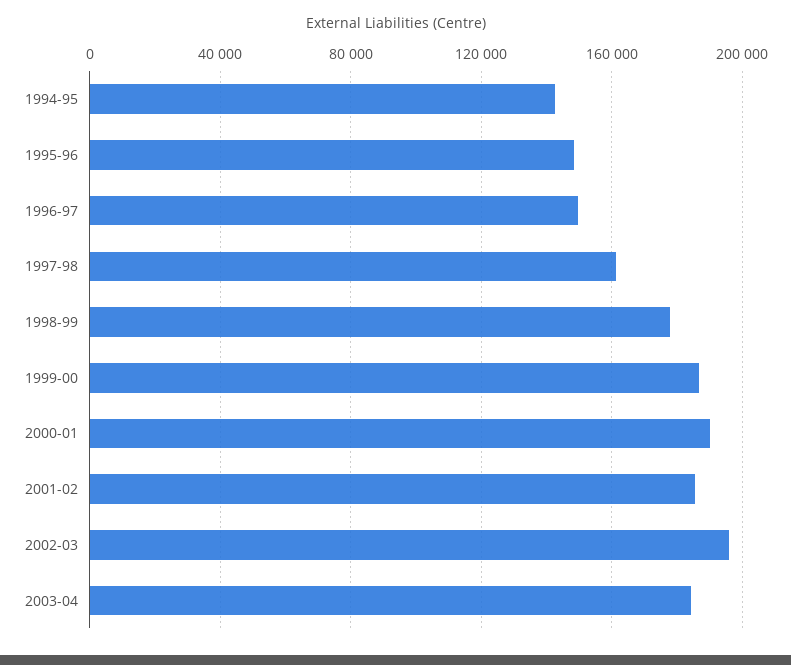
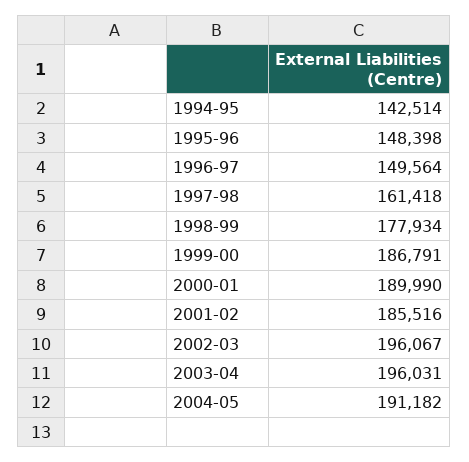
2003-04: 185000 -> 196031
2004-05: none -> 191182

